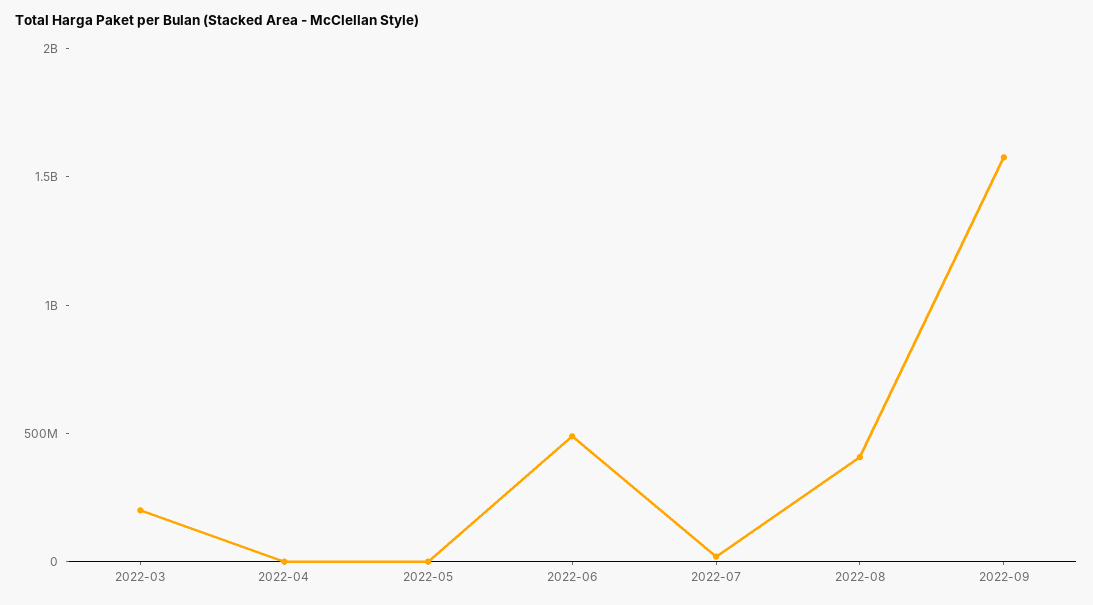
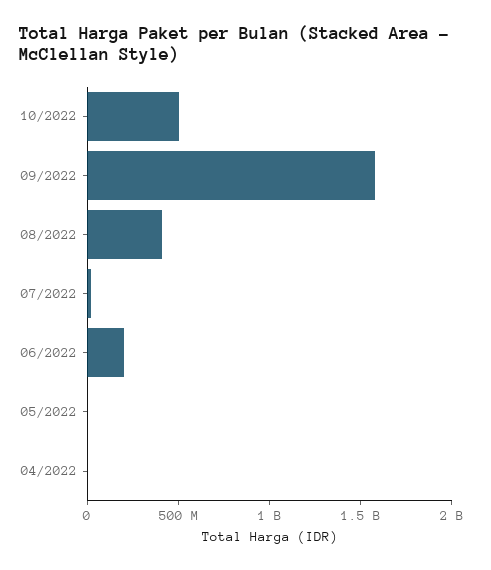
2022-03: 200000000 -> none
2022-06: 500000000 -> 200000000
10/2022: none -> 500000000

